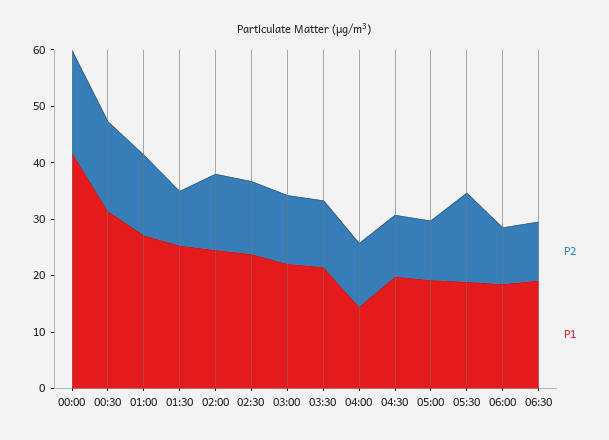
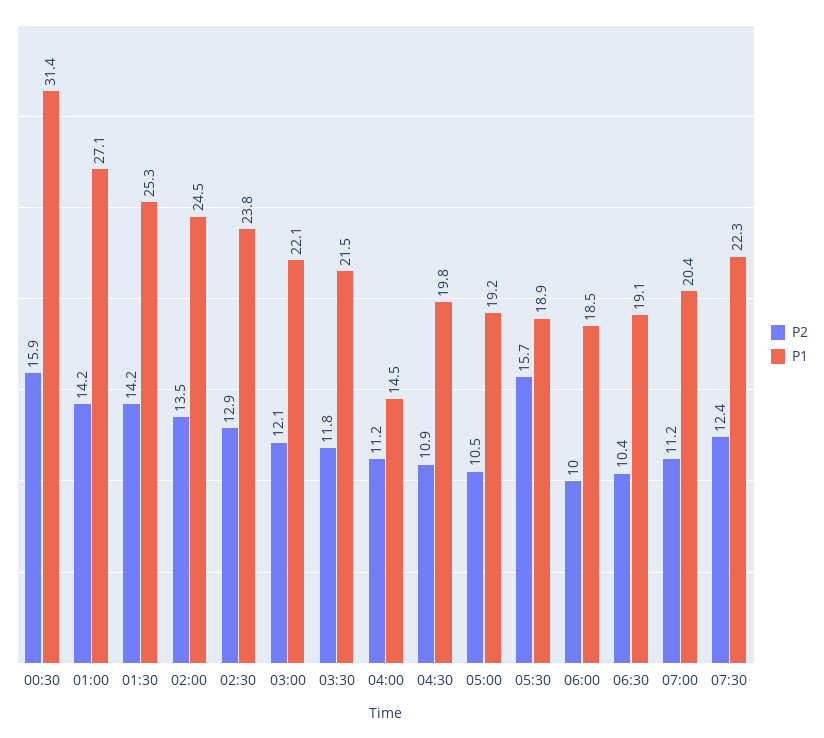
P2, 00:00: 18 -> none
P1, 00:00: 42 -> none
P2, 01:30: 10 -> 14.2
P2, 07:00: none -> 11.2
P1, 07:00: none -> 20.4
P2, 07:30: none -> 12.4
P1, 07:30: none -> 22.3

